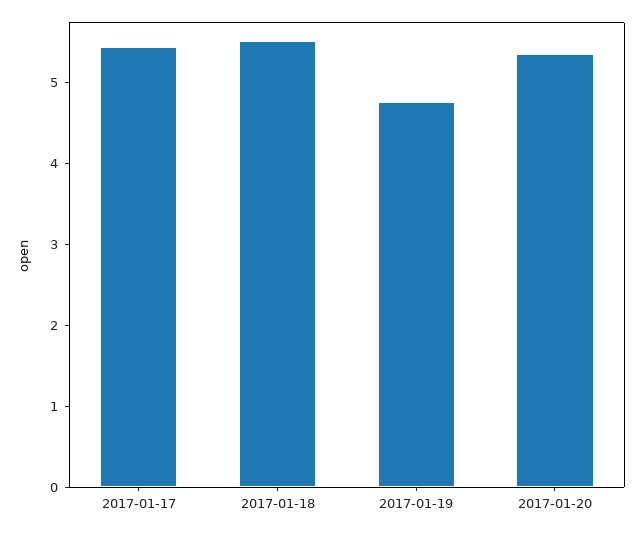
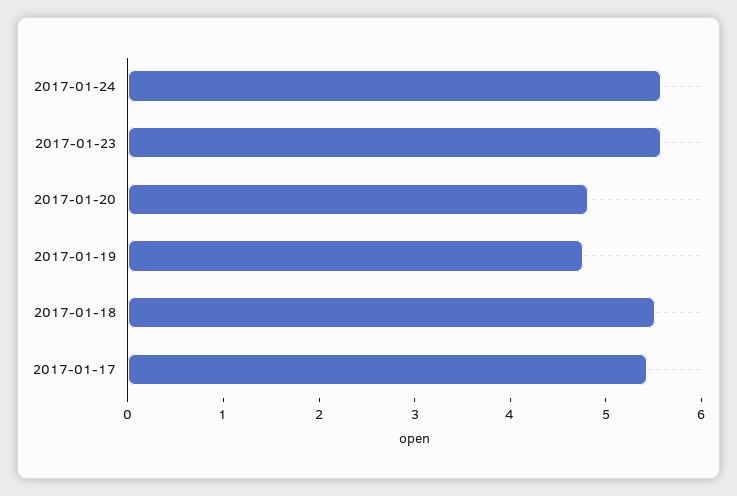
2017-01-20: 5.4 -> 4.8
2017-01-24: none -> 5.6
2017-01-23: none -> 5.6

